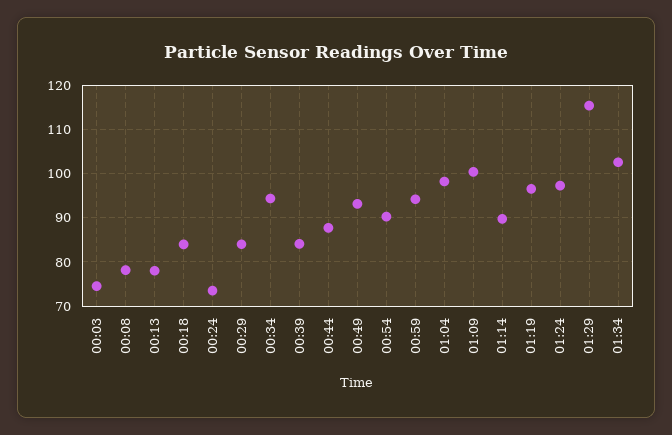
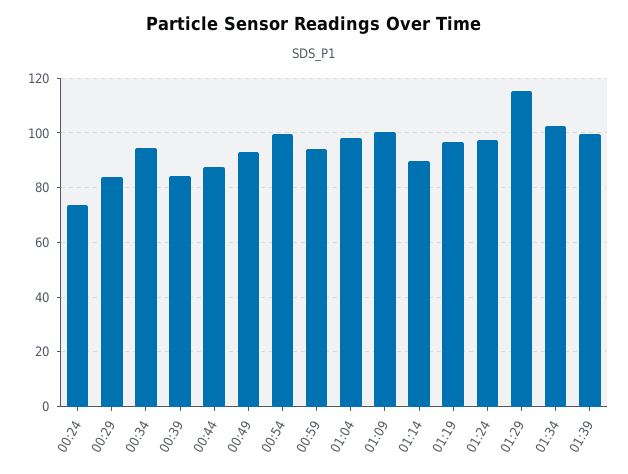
00:03: 74 -> none
00:08: 78 -> none
00:13: 78 -> none
00:18: 84 -> none
00:54: 90 -> 100
01:39: none -> 100

